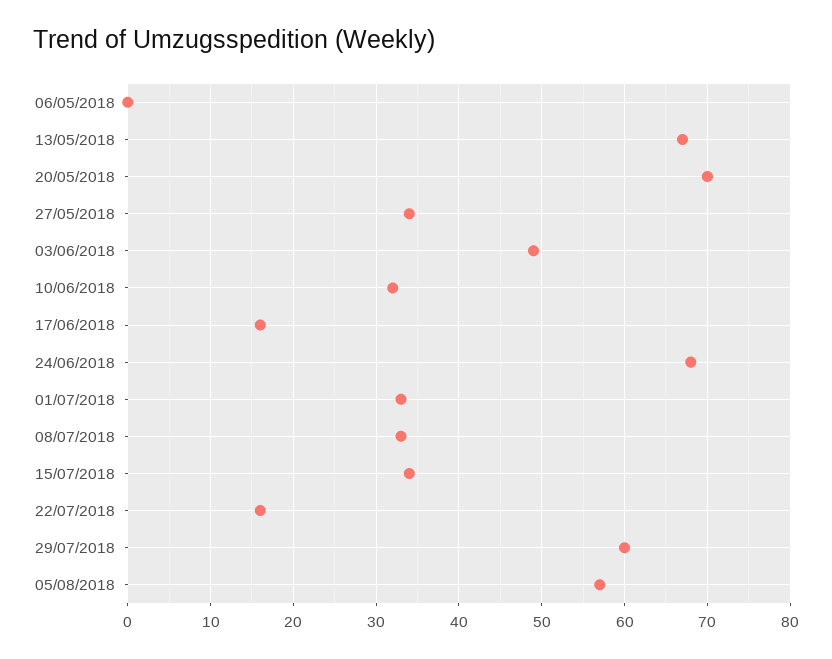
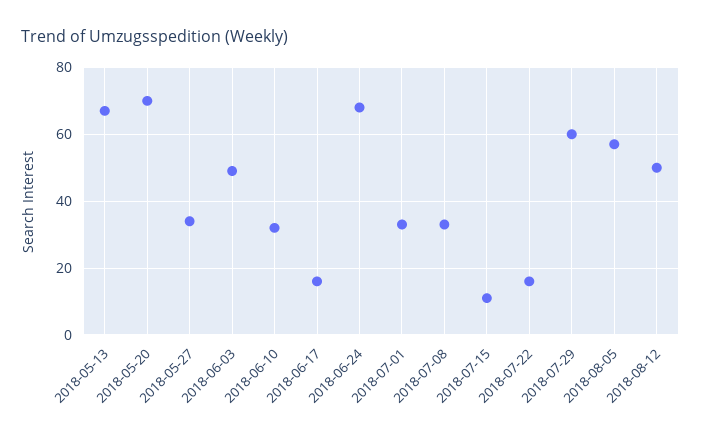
06/05/2018: 0 -> none
15/07/2018: 34 -> 10
2018-08-12: none -> 50

